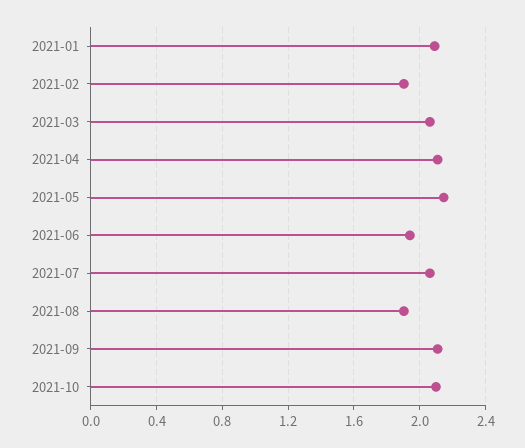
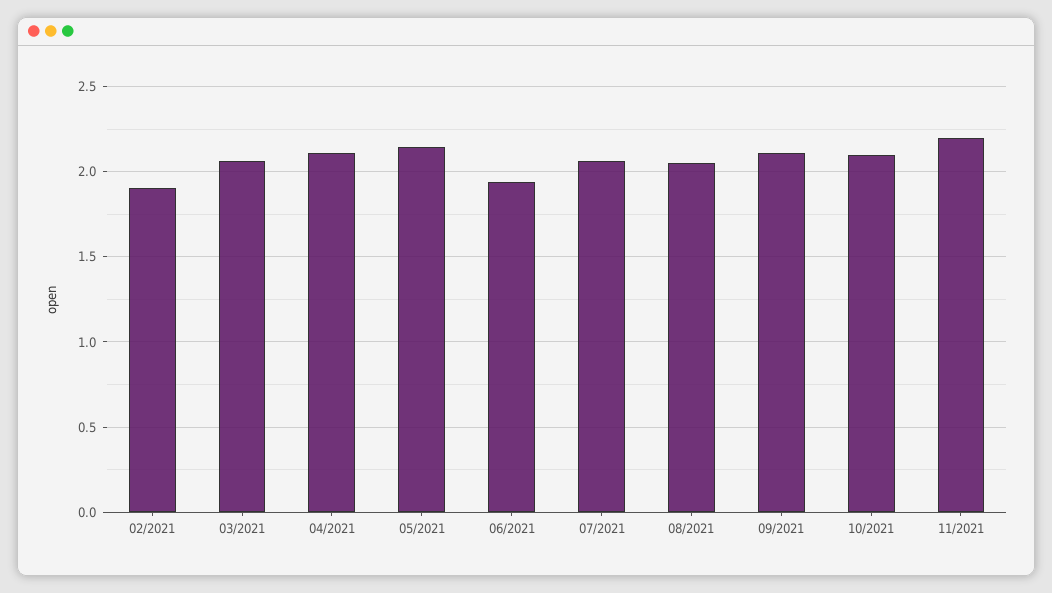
2021-01: 2.1 -> none
2021-08: 1.9 -> 2.05
11/2021: none -> 2.2

